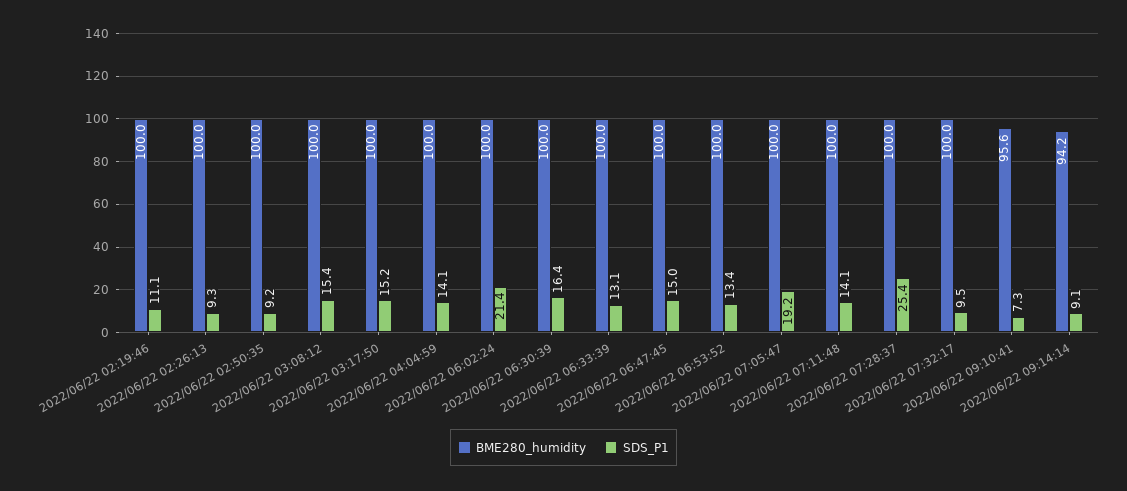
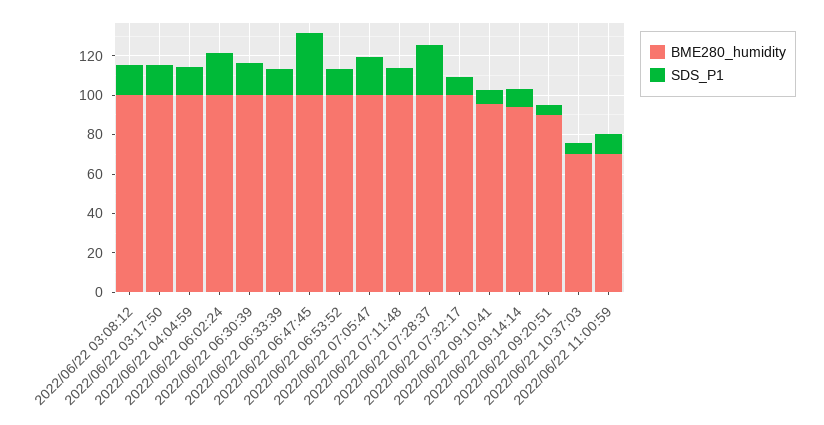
BME280_humidity, 2022/06/22 02:19:46: 100 -> none
SDS_P1, 2022/06/22 02:19:46: 11.1 -> none
BME280_humidity, 2022/06/22 02:26:13: 100 -> none
SDS_P1, 2022/06/22 02:26:13: 9.3 -> none
BME280_humidity, 2022/06/22 02:50:35: 100 -> none
SDS_P1, 2022/06/22 02:50:35: 9.2 -> none
SDS_P1, 2022/06/22 06:47:45: 15 -> 30
BME280_humidity, 2022/06/22 09:20:51: none -> 90
SDS_P1, 2022/06/22 09:20:51: none -> 5
BME280_humidity, 2022/06/22 10:37:03: none -> 70
SDS_P1, 2022/06/22 10:37:03: none -> 5
BME280_humidity, 2022/06/22 11:00:59: none -> 70
SDS_P1, 2022/06/22 11:00:59: none -> 10

